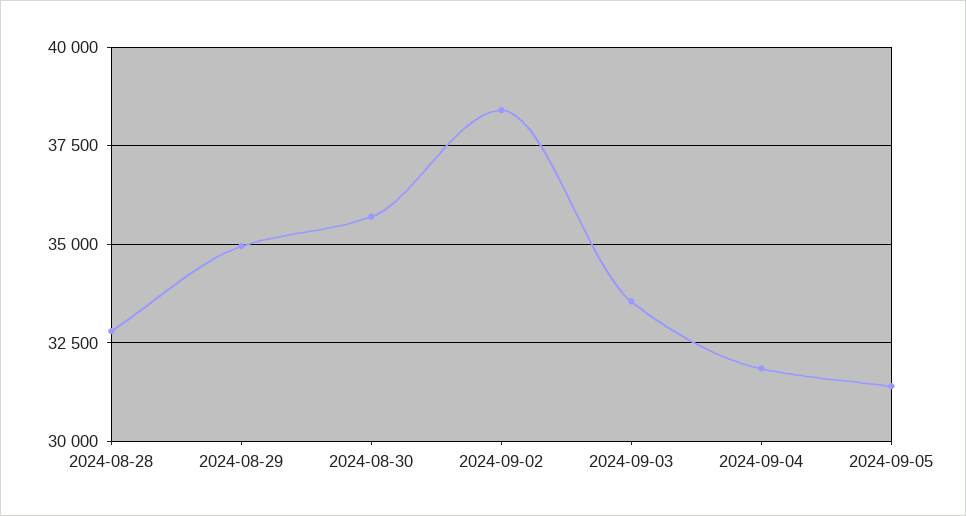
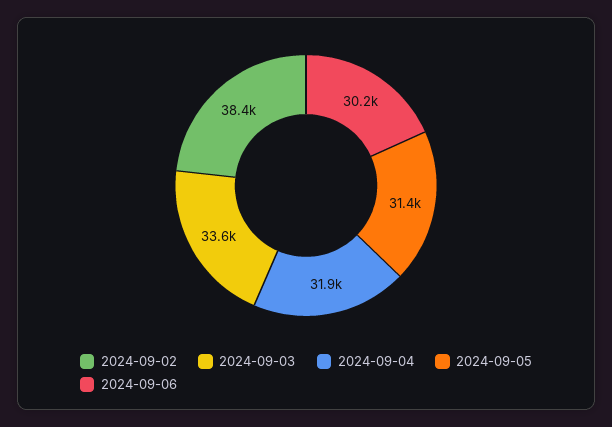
2024-08-28: 32750 -> none
2024-08-29: 35000 -> none
2024-08-30: 35750 -> none
2024-09-06: none -> 30200

